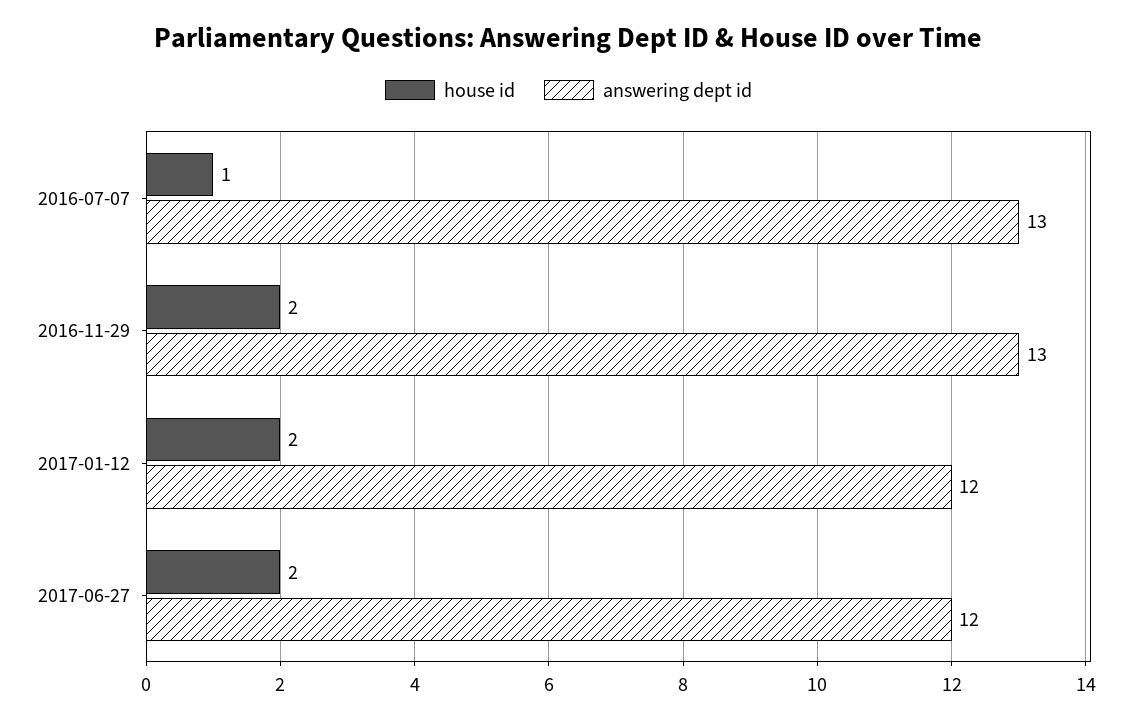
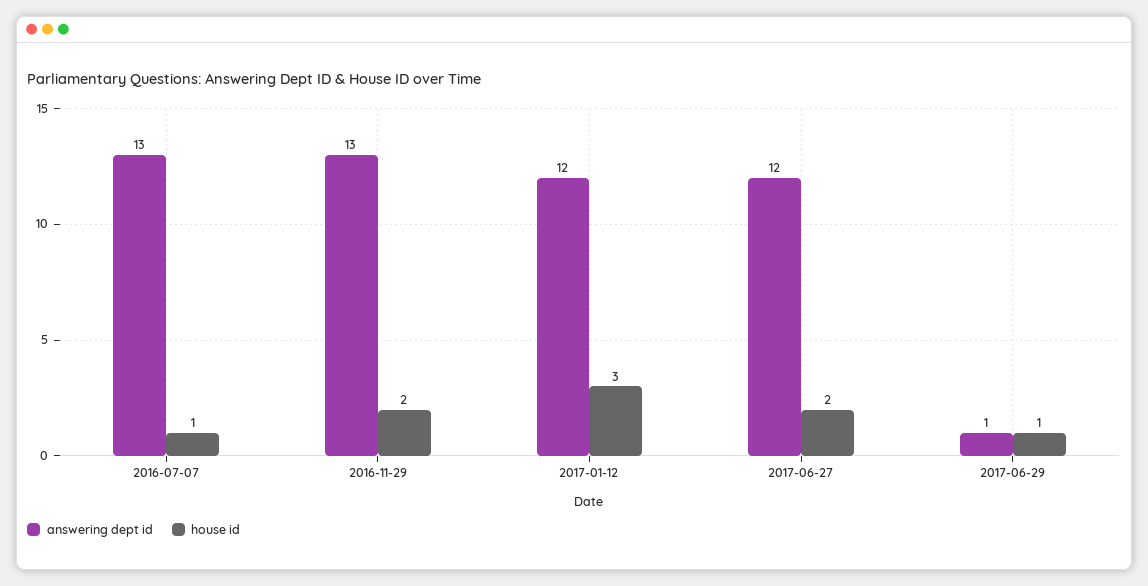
house id, 2017-01-12: 2 -> 3
answering dept id, 2017-06-29: none -> 1
house id, 2017-06-29: none -> 1

